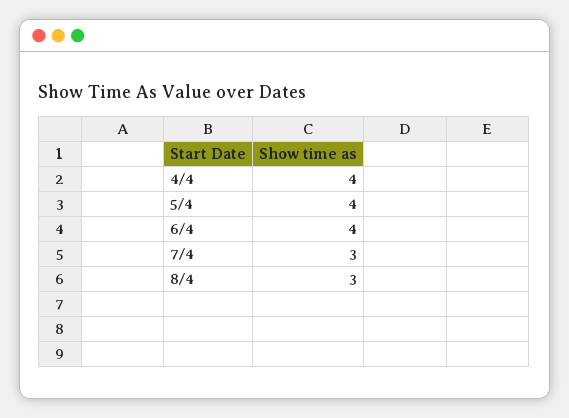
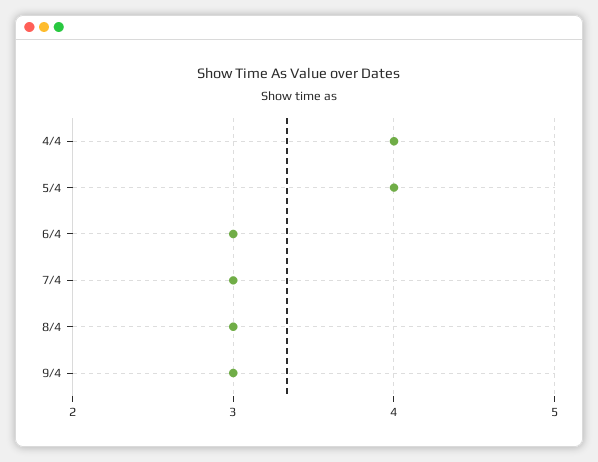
6/4: 4 -> 3
9/4: none -> 3

